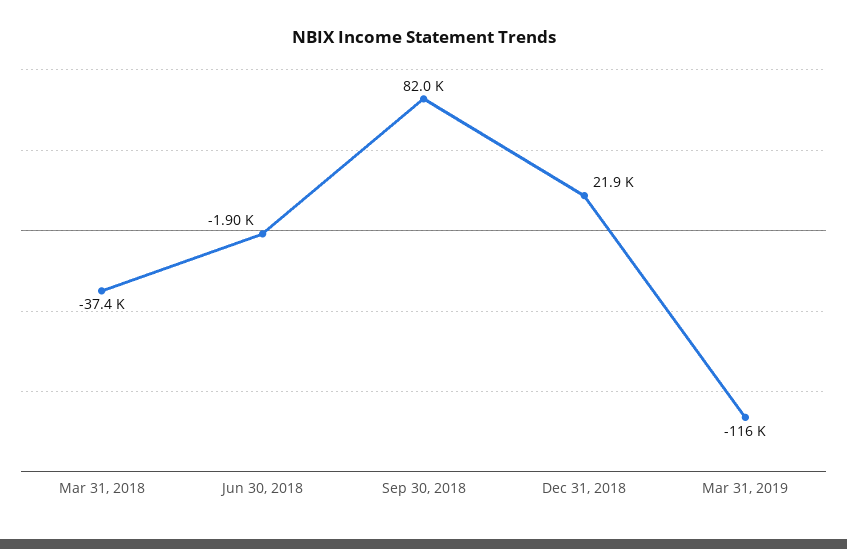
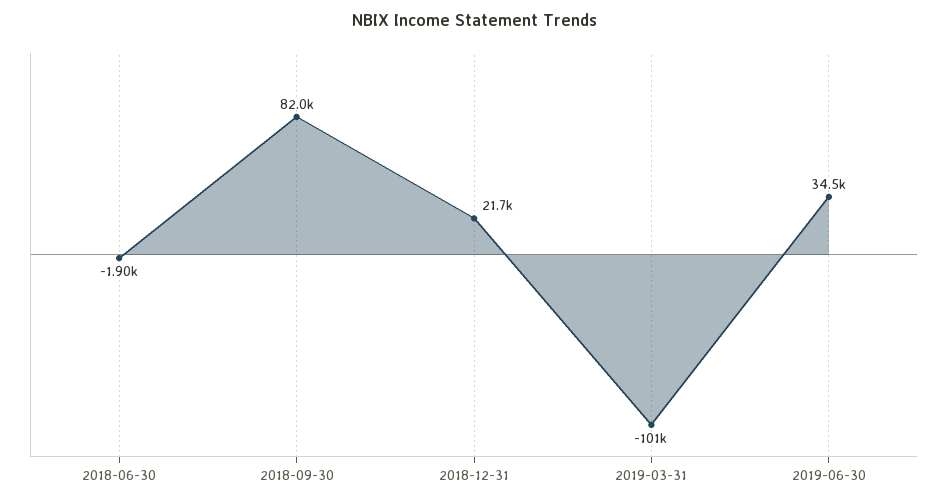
Mar 31, 2018: -37400 -> none
Dec 31, 2018: 21900 -> 21700
Mar 31, 2019: -116000 -> -101000
2019-06-30: none -> 34500

